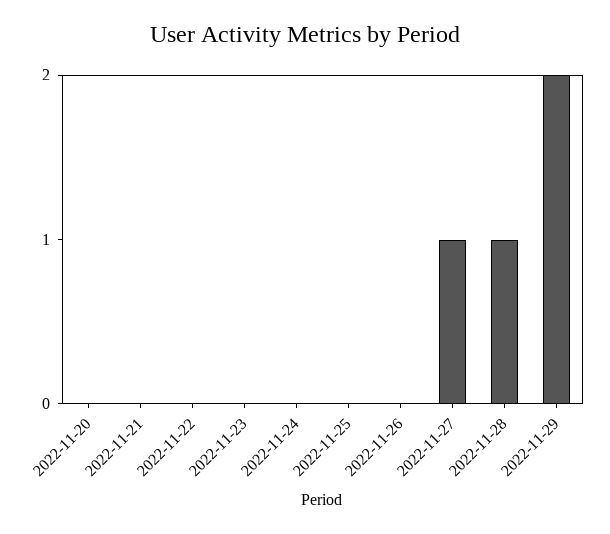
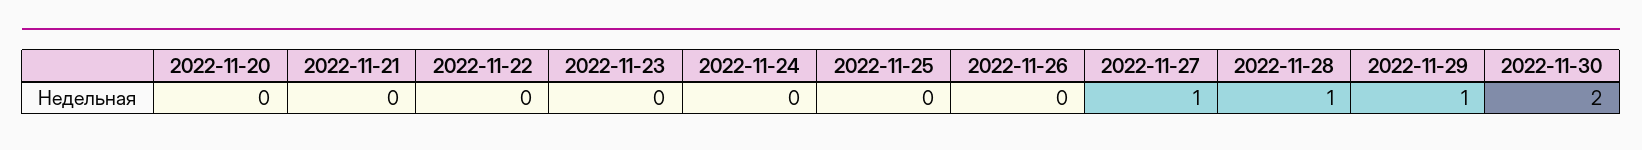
2022-11-29: 2 -> 1
2022-11-30: none -> 2

